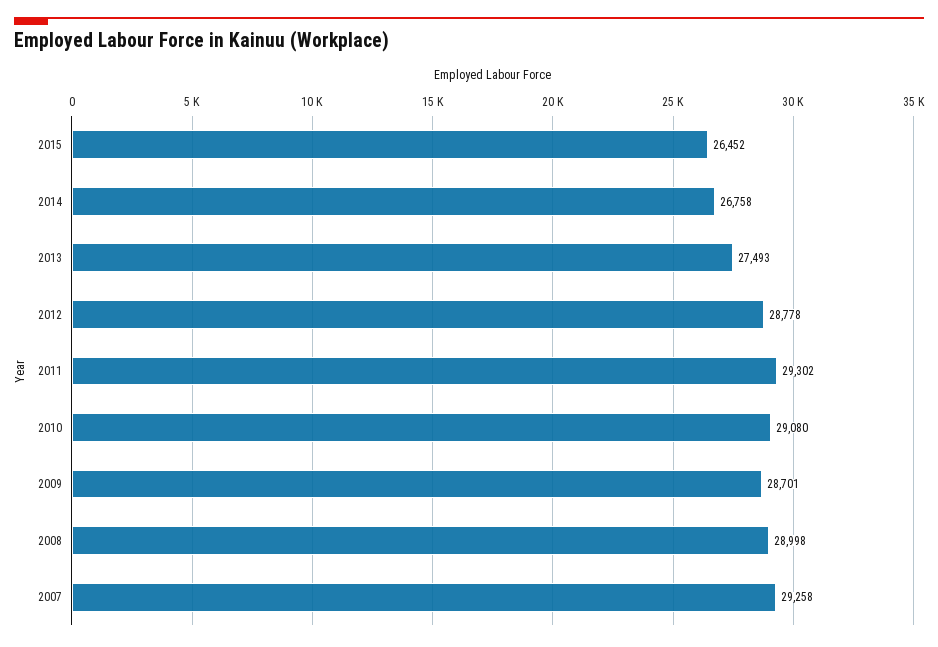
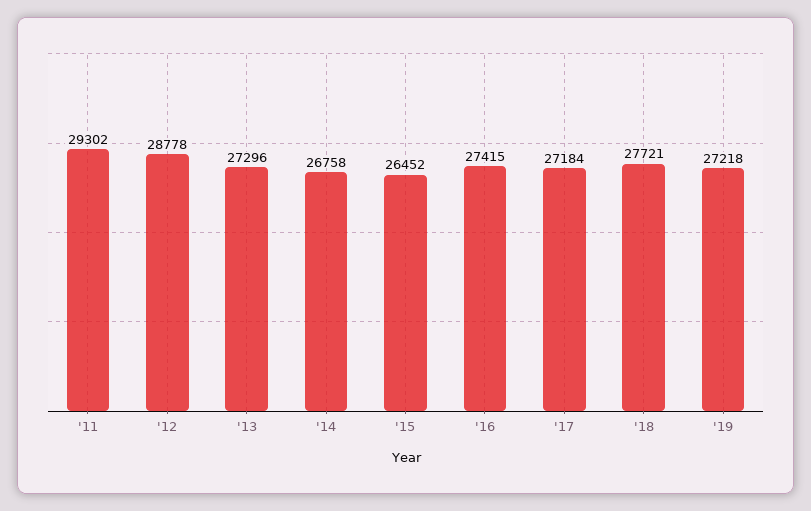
2013: 27493 -> 27296
2010: 29080 -> none
2009: 28701 -> none
2008: 28998 -> none
2007: 29258 -> none
'16: none -> 27415
'17: none -> 27184
'18: none -> 27721
'19: none -> 27218

